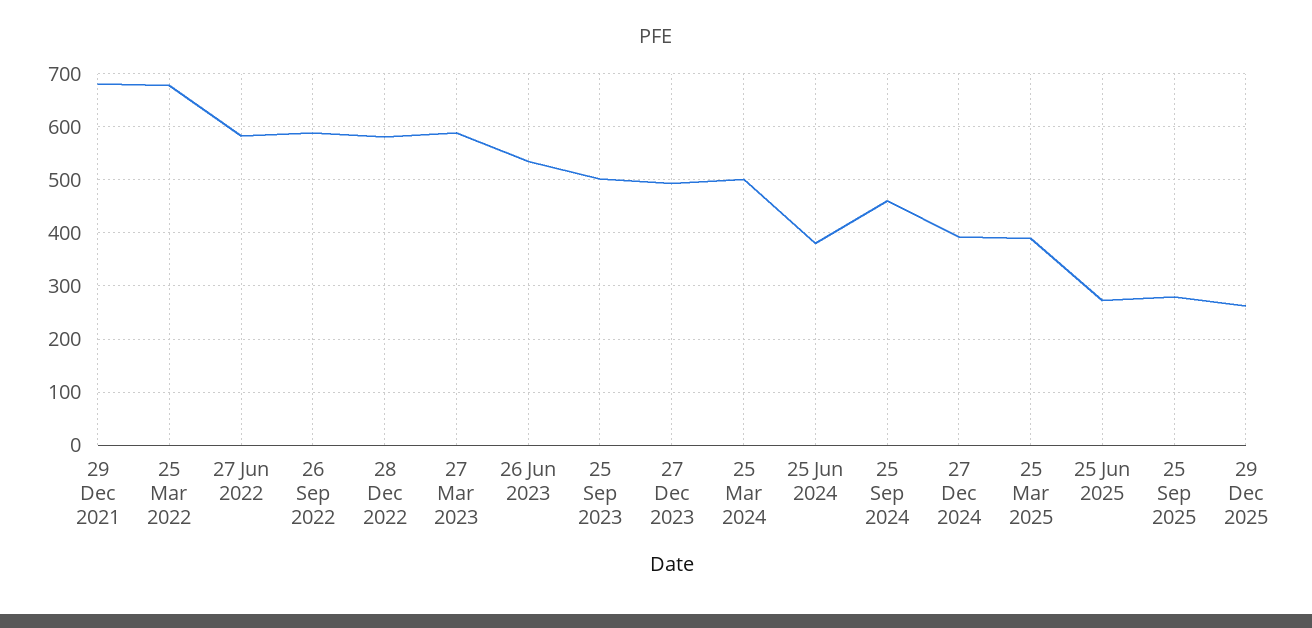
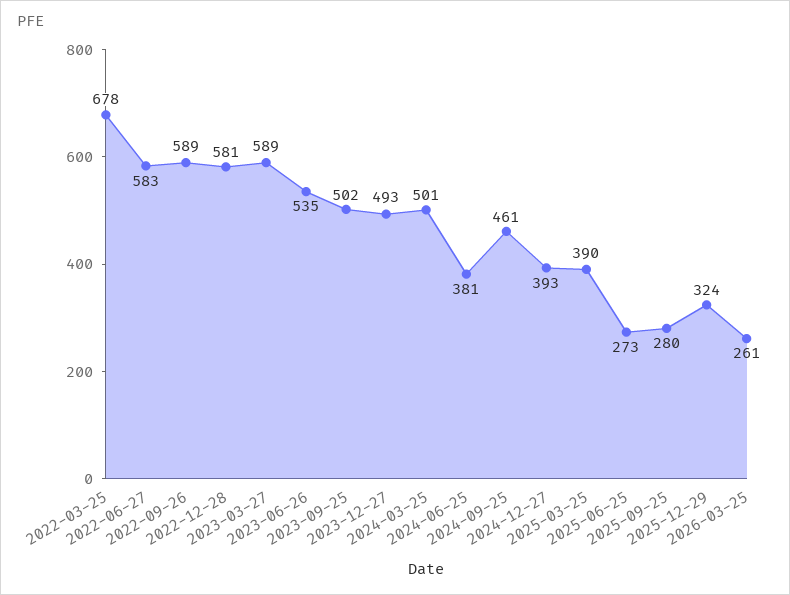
29 Dec 2021: 680 -> none
29 Dec 2025: 260 -> 324
2026-03-25: none -> 261

